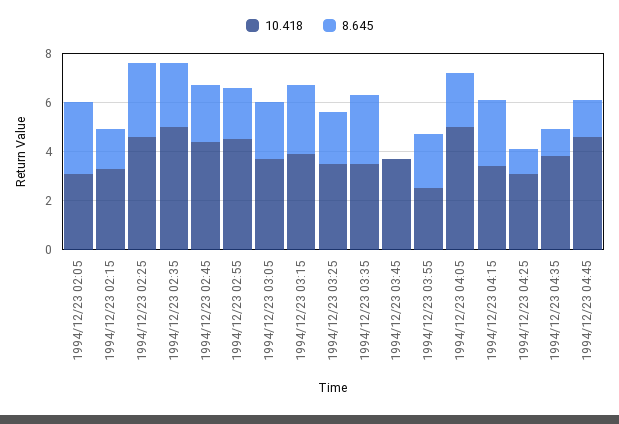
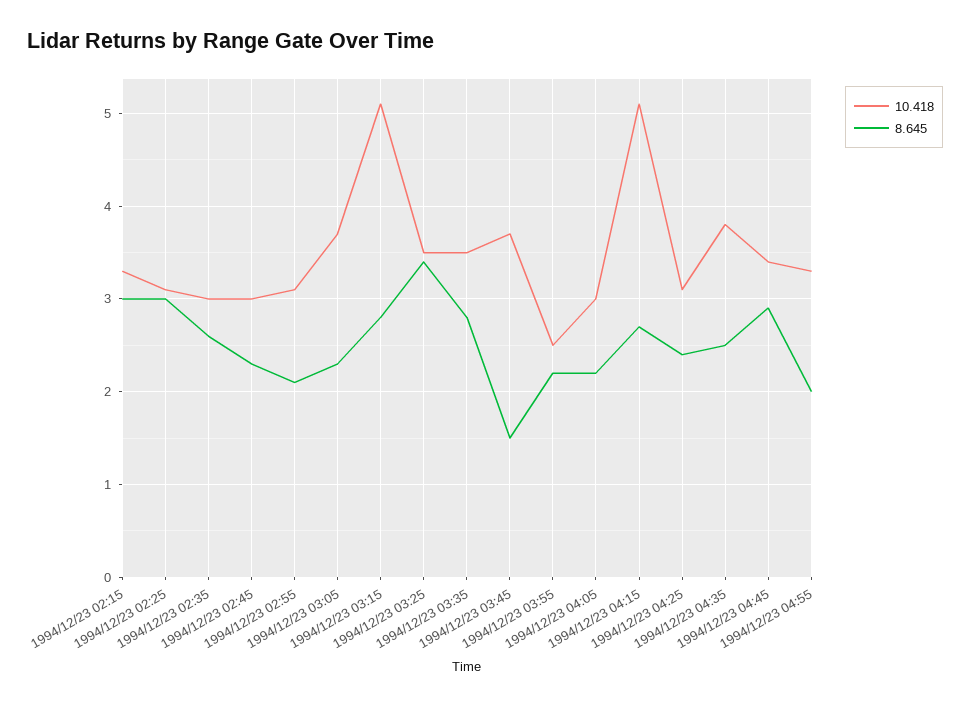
10.418, 1994/12/23 02:05: 3 -> none
8.645, 1994/12/23 02:05: 3 -> none
8.645, 1994/12/23 02:15: 1.5 -> 3
10.418, 1994/12/23 02:25: 4.5 -> 3.1
10.418, 1994/12/23 02:35: 5 -> 3
10.418, 1994/12/23 02:45: 4.5 -> 3
10.418, 1994/12/23 02:55: 4.5 -> 3.1
10.418, 1994/12/23 03:15: 4 -> 5.1
8.645, 1994/12/23 03:25: 2 -> 3.4
8.645, 1994/12/23 03:45: 0 -> 1.5
10.418, 1994/12/23 04:05: 5 -> 3
10.418, 1994/12/23 04:15: 3.5 -> 5.1
8.645, 1994/12/23 04:25: 1 -> 2.4
8.645, 1994/12/23 04:35: 1 -> 2.5
10.418, 1994/12/23 04:45: 4.5 -> 3.4
8.645, 1994/12/23 04:45: 1.5 -> 2.9
10.418, 1994/12/23 04:55: none -> 3.3
8.645, 1994/12/23 04:55: none -> 2

